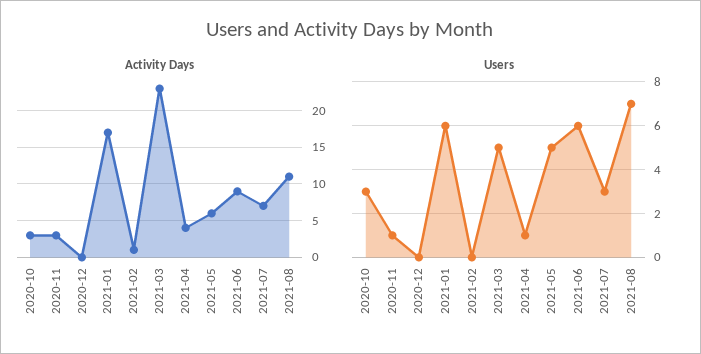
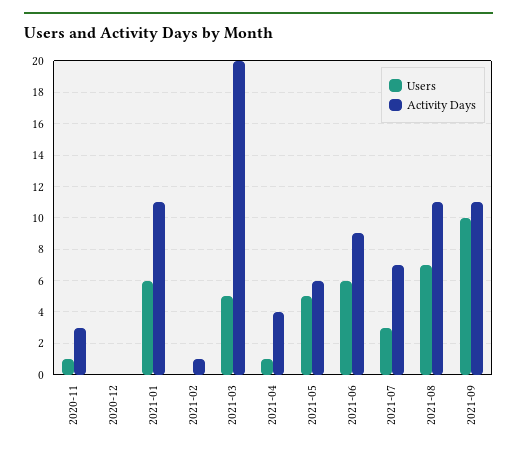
Activity Days, 2020-10: 3 -> none
Activity Days, 2021-01: 17 -> 11
Activity Days, 2021-03: 23 -> 20
Users, 2020-10: 3 -> none
Users, 2021-09: none -> 10
Activity Days, 2021-09: none -> 11

